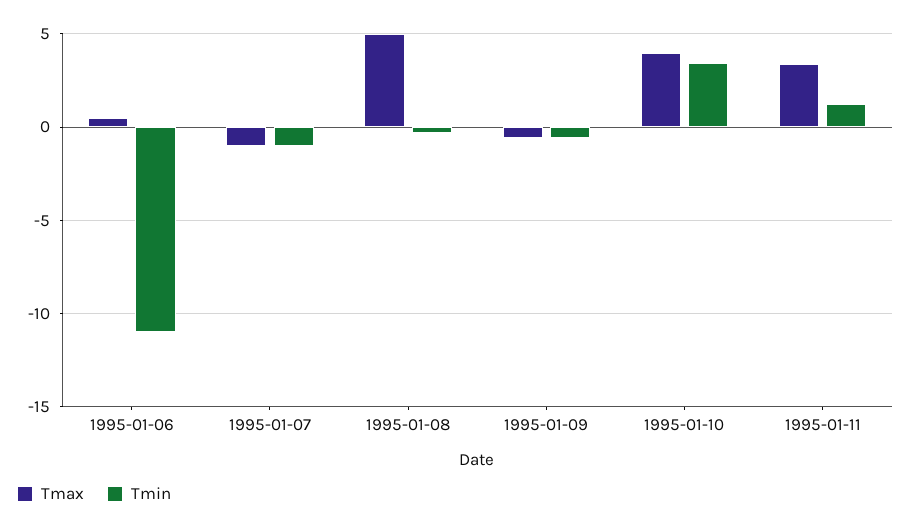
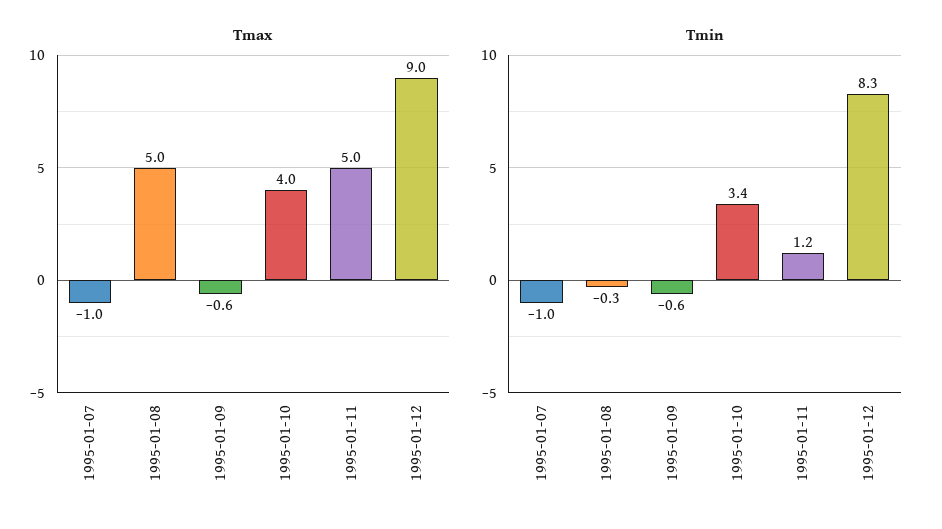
Tmax, 1995-01-06: 0.5 -> none
Tmin, 1995-01-06: -11 -> none
Tmax, 1995-01-11: 3.5 -> 5
Tmax, 1995-01-12: none -> 9
Tmin, 1995-01-12: none -> 8.3

